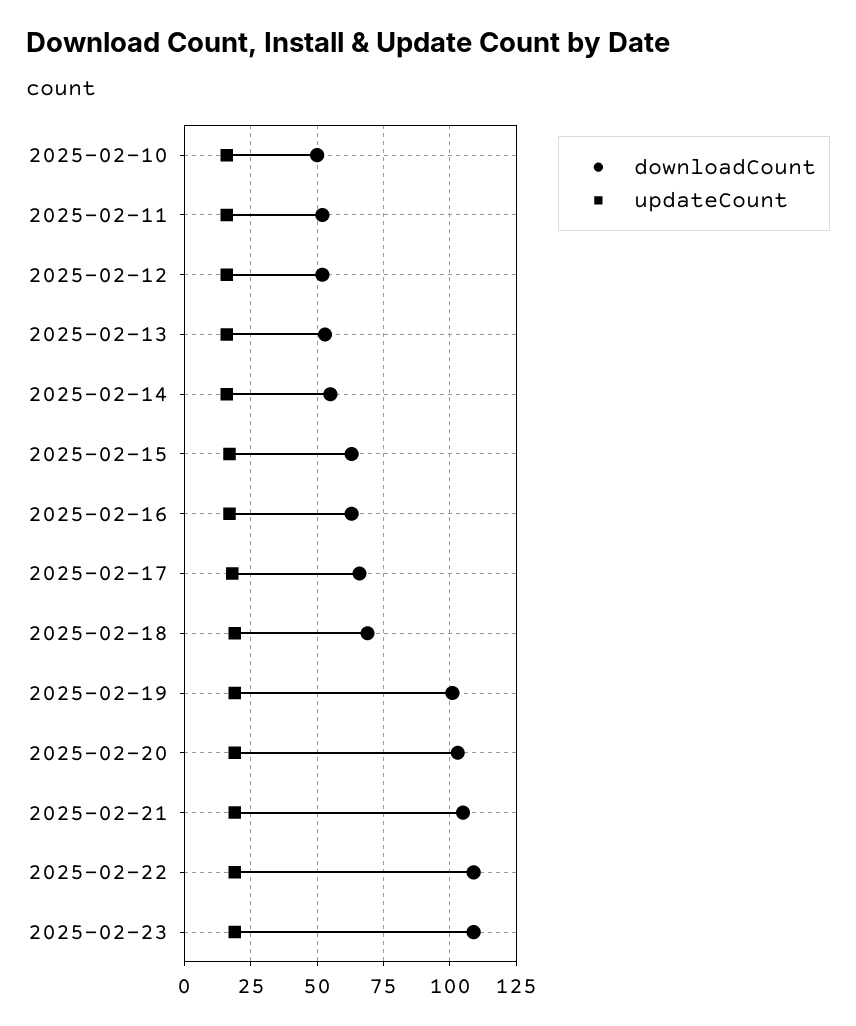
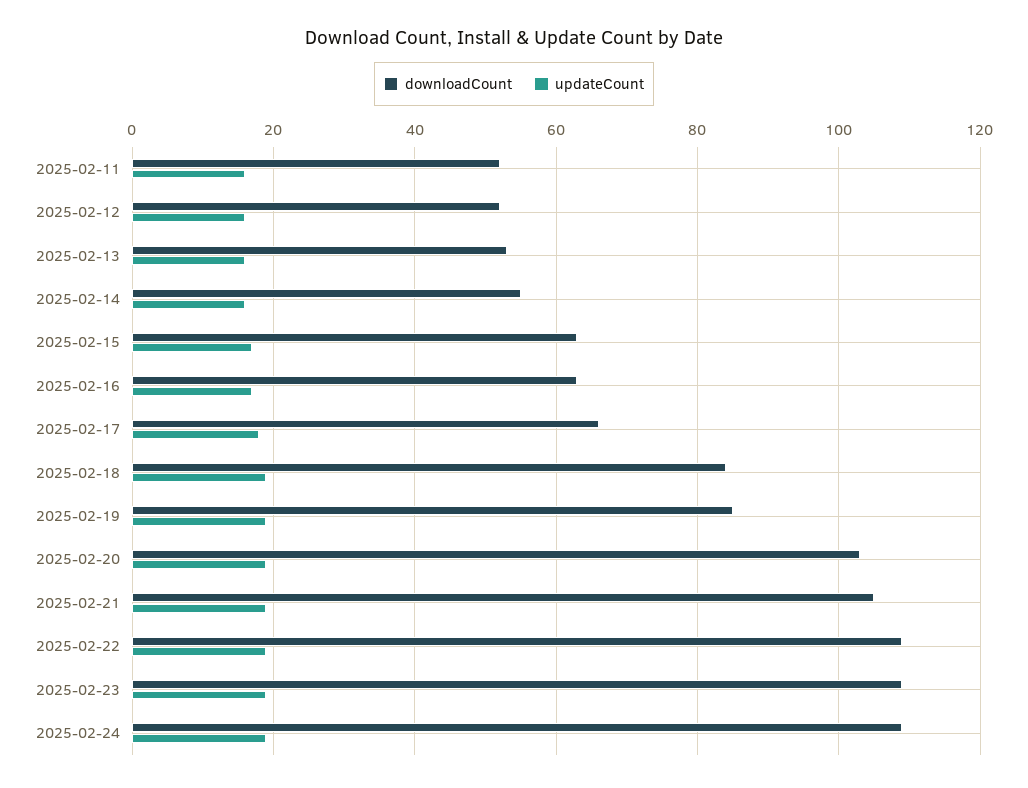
downloadCount, 2025-02-10: 50 -> none
updateCount, 2025-02-10: 15 -> none
downloadCount, 2025-02-18: 70 -> 85
downloadCount, 2025-02-19: 100 -> 85
downloadCount, 2025-02-24: none -> 110
updateCount, 2025-02-24: none -> 20

